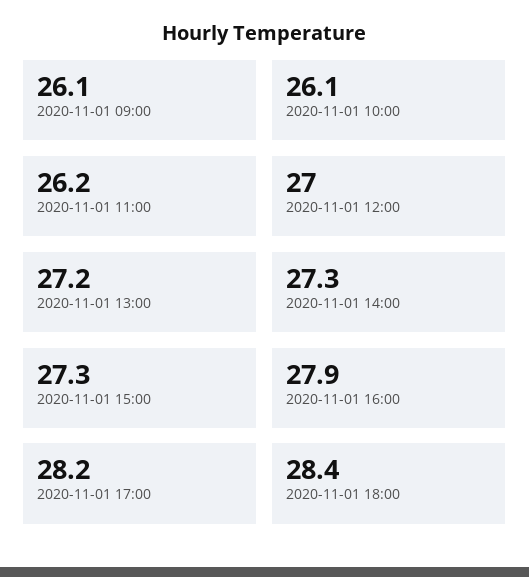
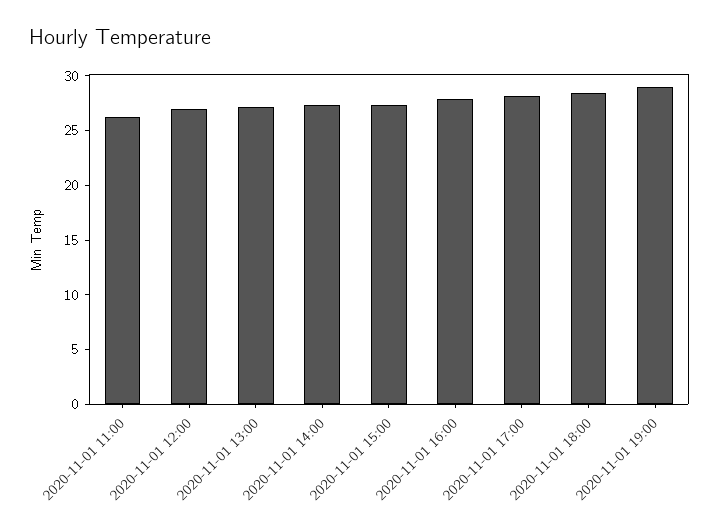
2020-11-01 09:00: 26.1 -> none
2020-11-01 10:00: 26.1 -> none
2020-11-01 19:00: none -> 29

